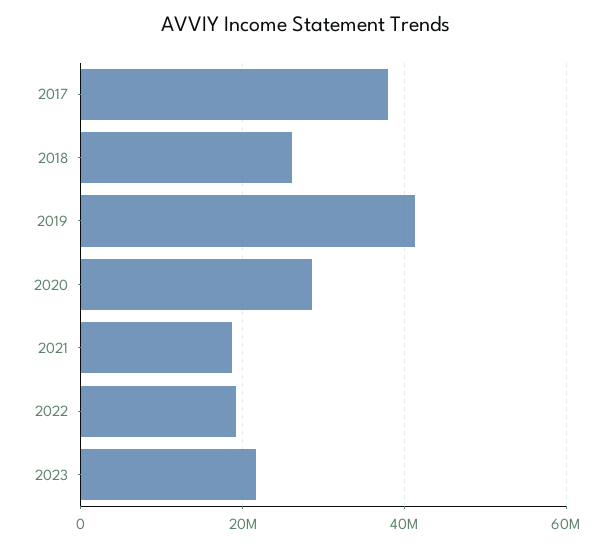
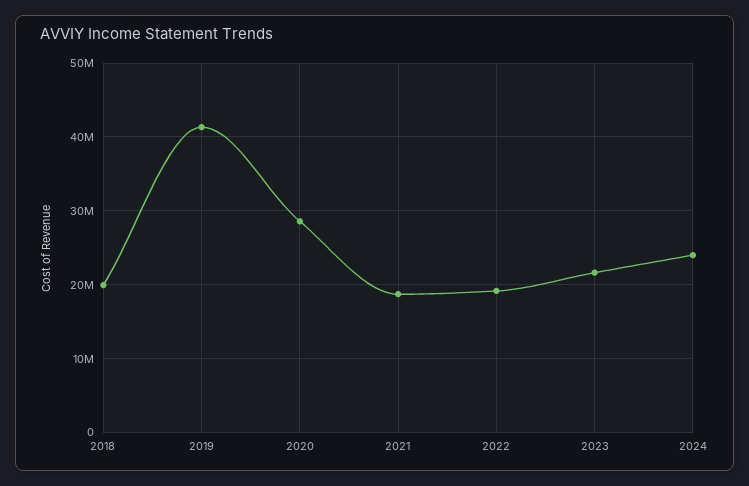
2017: 38000000 -> none
2018: 26000000 -> 20000000
2024: none -> 24000000

